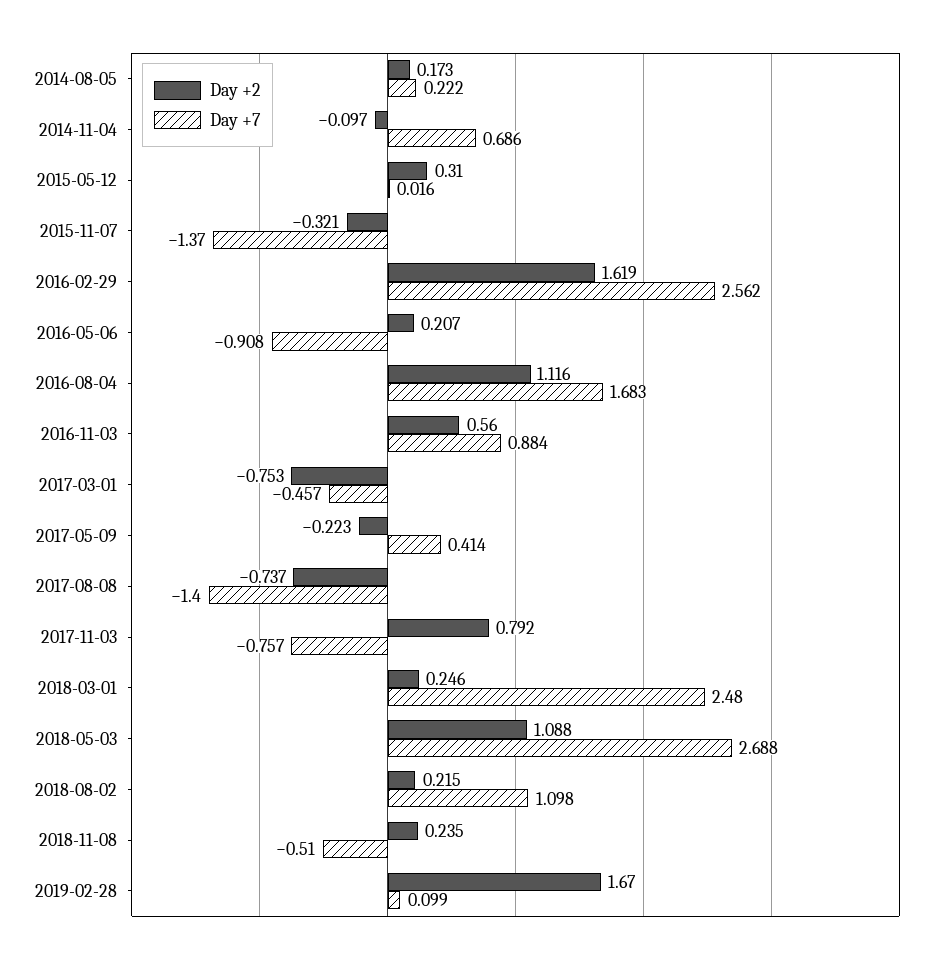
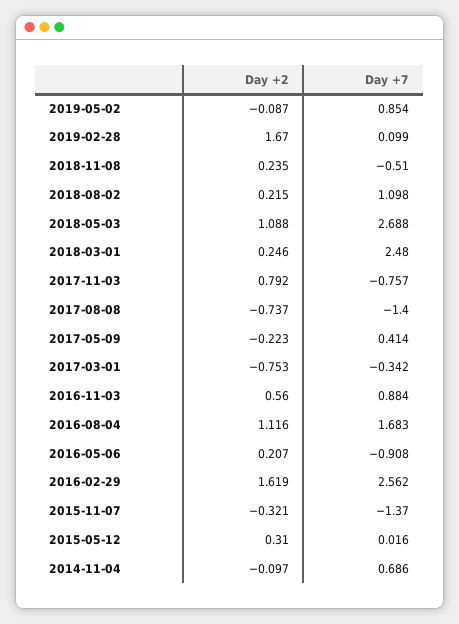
Day +2, 2014-08-05: 0.173 -> none
Day +7, 2014-08-05: 0.222 -> none
Day +7, 2017-03-01: -0.457 -> -0.342
Day +2, 2019-05-02: none -> -0.087
Day +7, 2019-05-02: none -> 0.854

